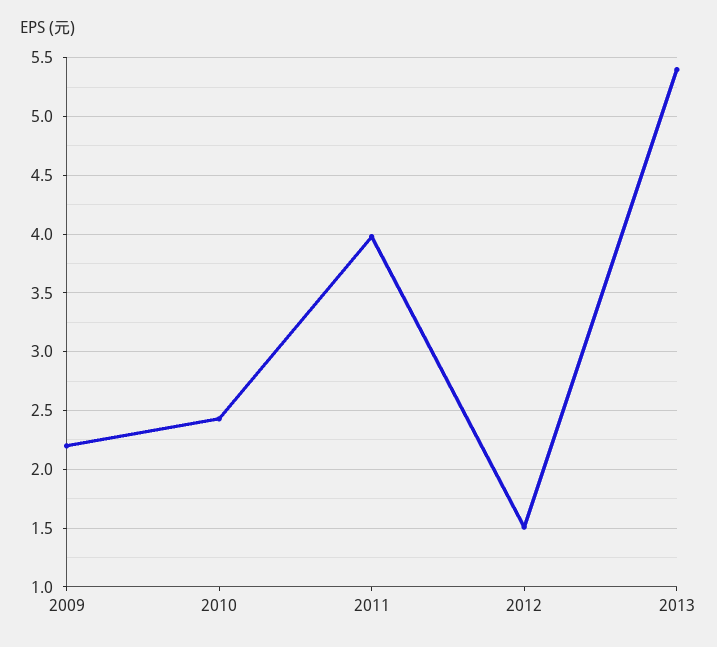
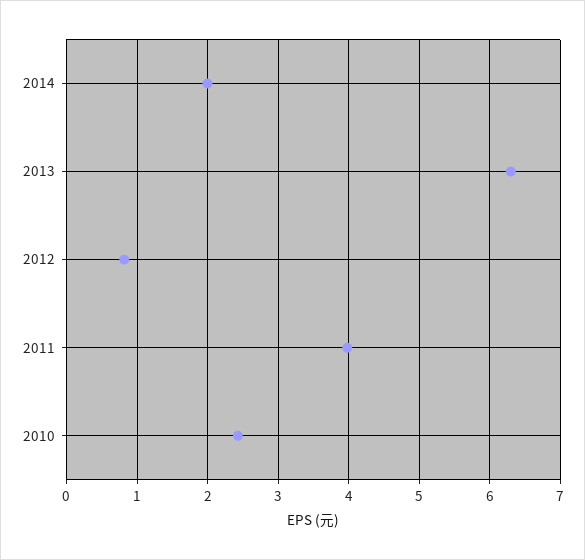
2009: 2.2 -> none
2012: 1.5 -> 0.8
2013: 5.4 -> 6.3
2014: none -> 2

